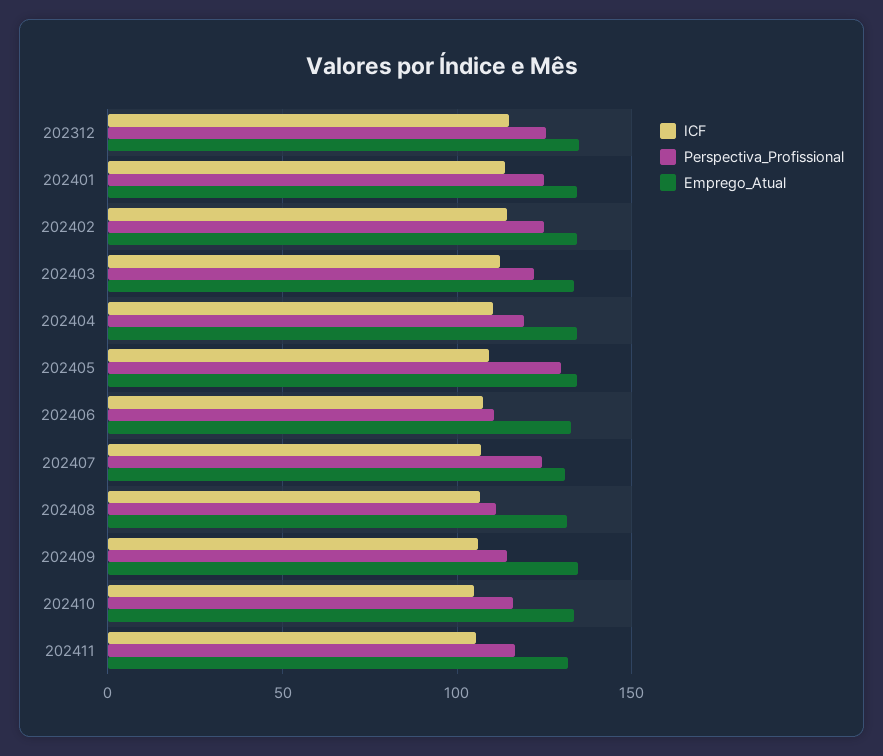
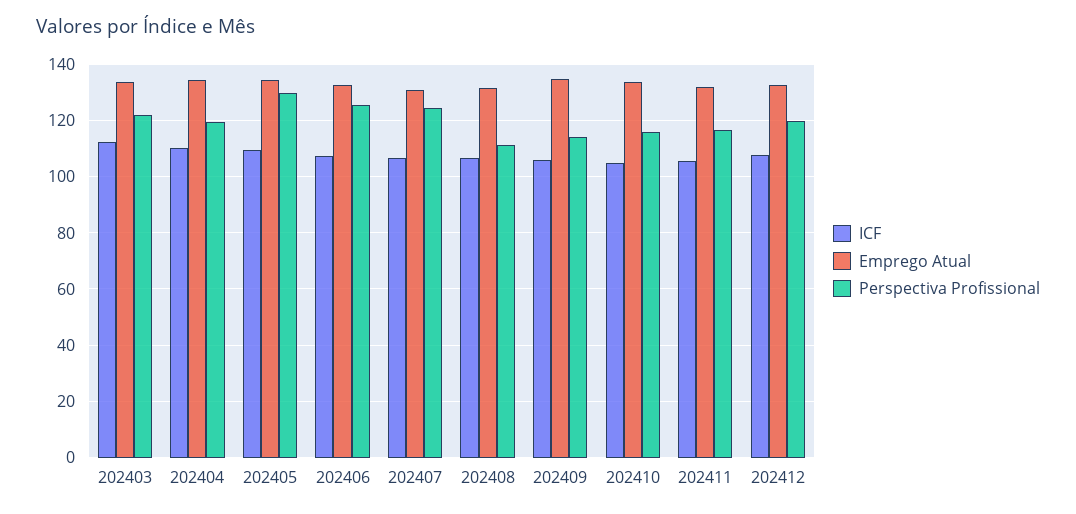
ICF, 202312: 115 -> none
Perspectiva_Profissional, 202312: 125 -> none
Emprego_Atual, 202312: 135 -> none
ICF, 202401: 115 -> none
Perspectiva_Profissional, 202401: 125 -> none
Emprego_Atual, 202401: 135 -> none
ICF, 202402: 115 -> none
Perspectiva_Profissional, 202402: 125 -> none
Emprego_Atual, 202402: 135 -> none
Perspectiva_Profissional, 202406: 110 -> 125
ICF, 202412: none -> 107.5
Emprego_Atual, 202412: none -> 132.5
Perspectiva_Profissional, 202412: none -> 120

